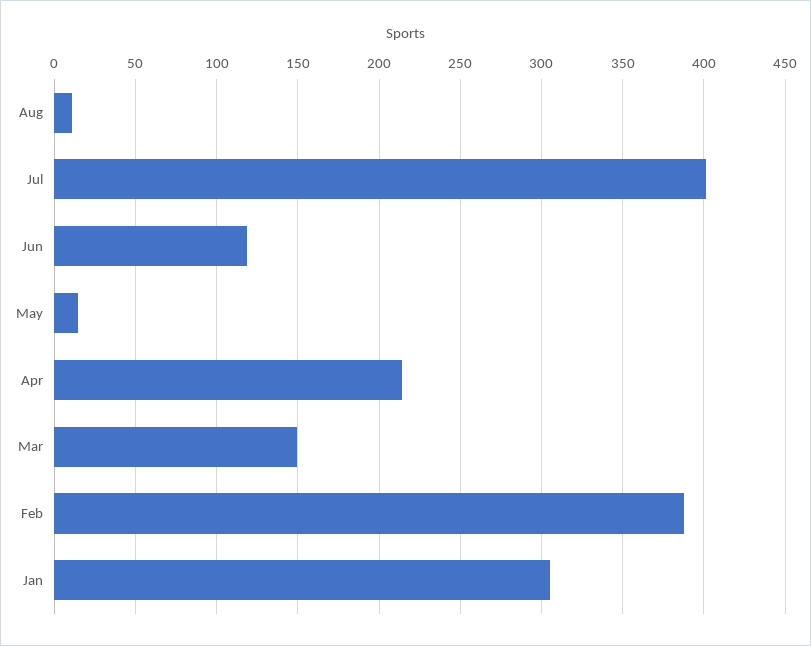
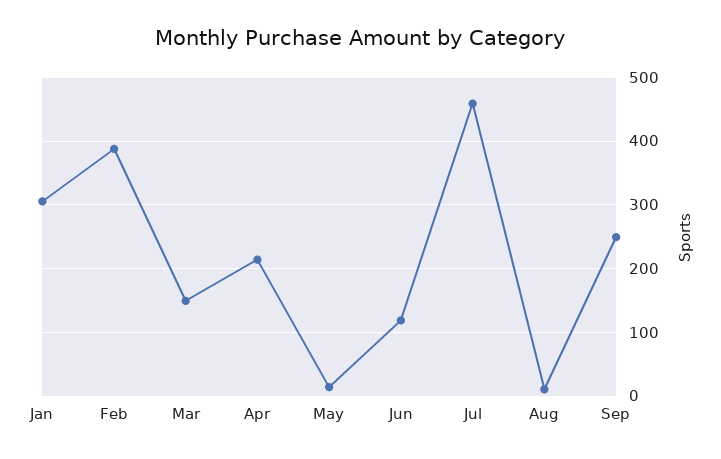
Jul: 400 -> 460
Sep: none -> 250

